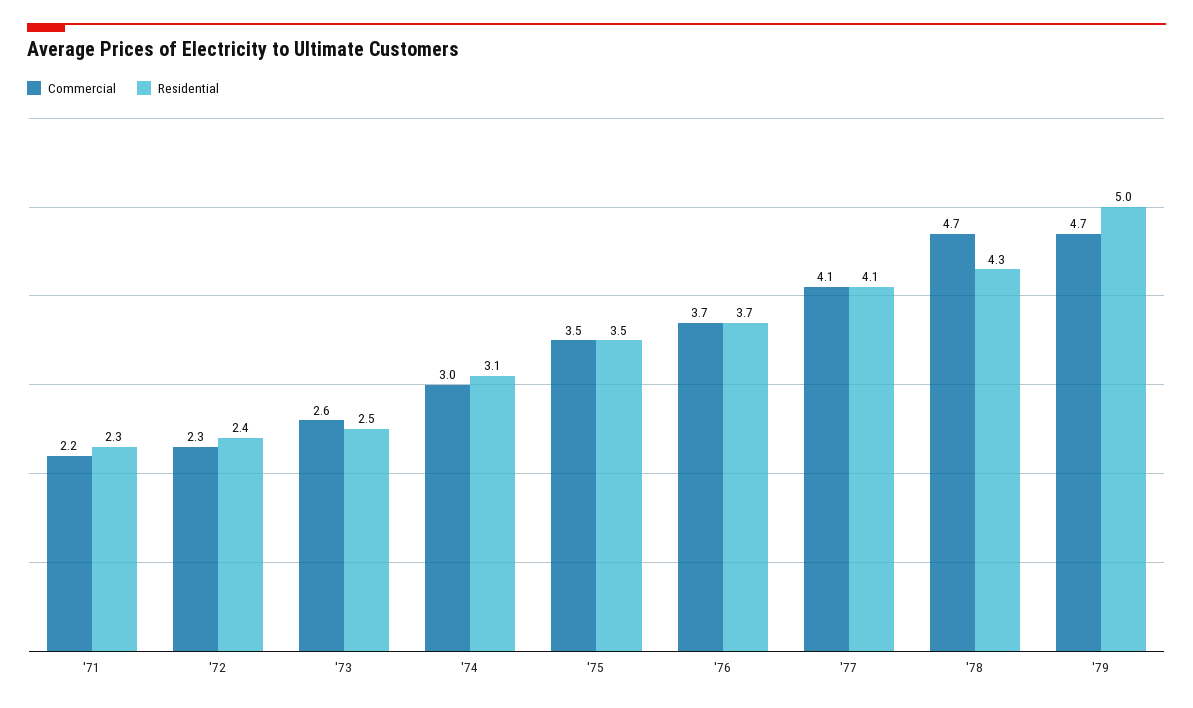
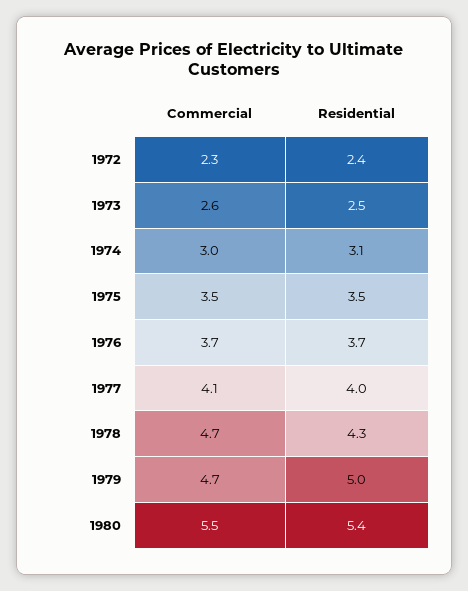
Commercial, '71: 2.2 -> none
Residential, '71: 2.3 -> none
Residential, '77: 4.1 -> 4
Commercial, 1980: none -> 5.5
Residential, 1980: none -> 5.4

